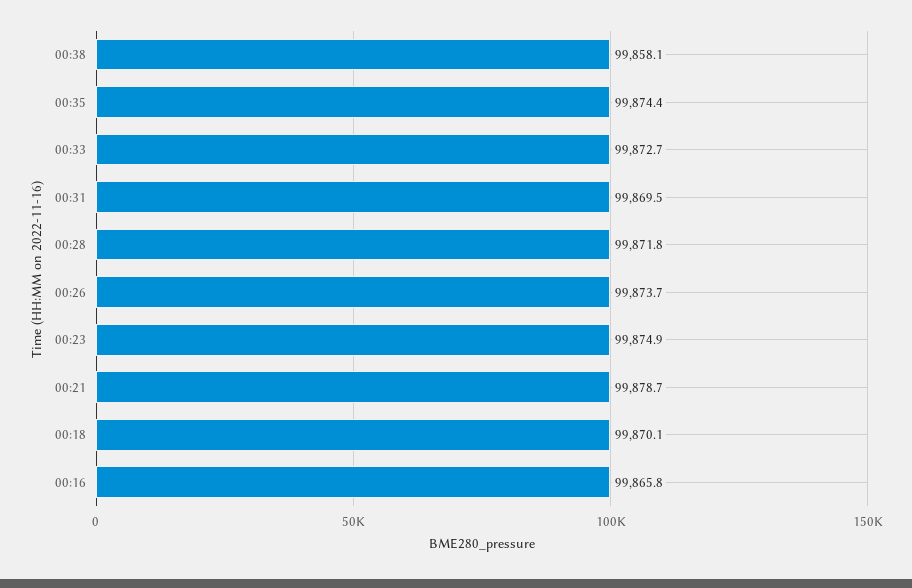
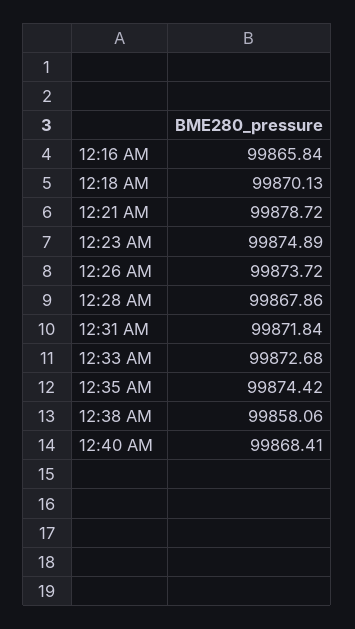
00:31: 99869.5 -> 99871.84
00:28: 99871.8 -> 99867.86
12:40 AM: none -> 99868.41

